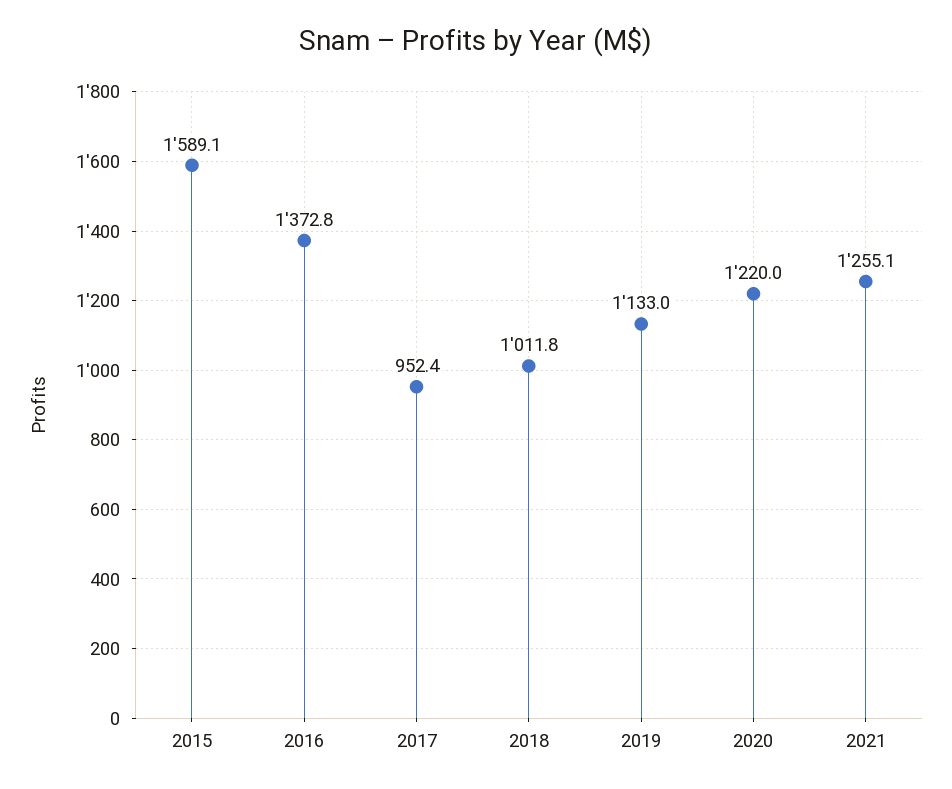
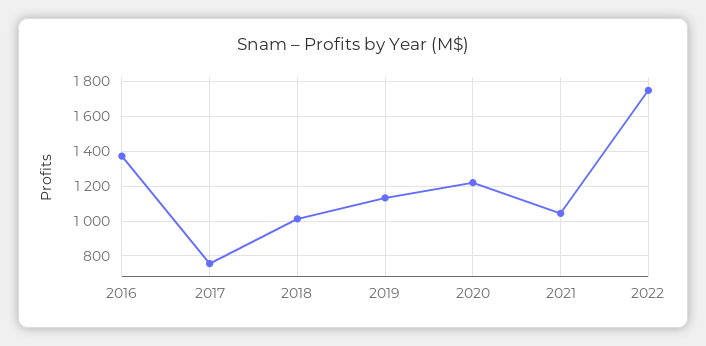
2015: 1589.1 -> none
2017: 952.4 -> 750
2021: 1255.1 -> 1050
2022: none -> 1750

